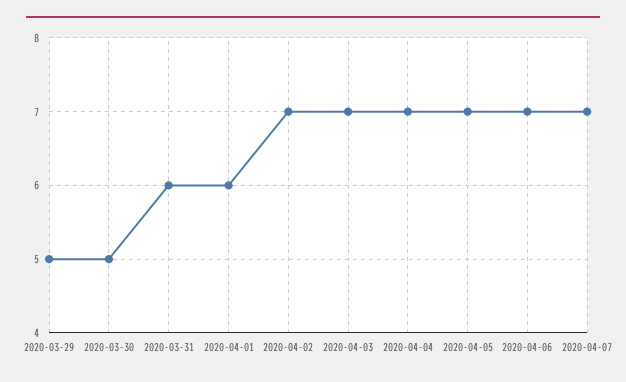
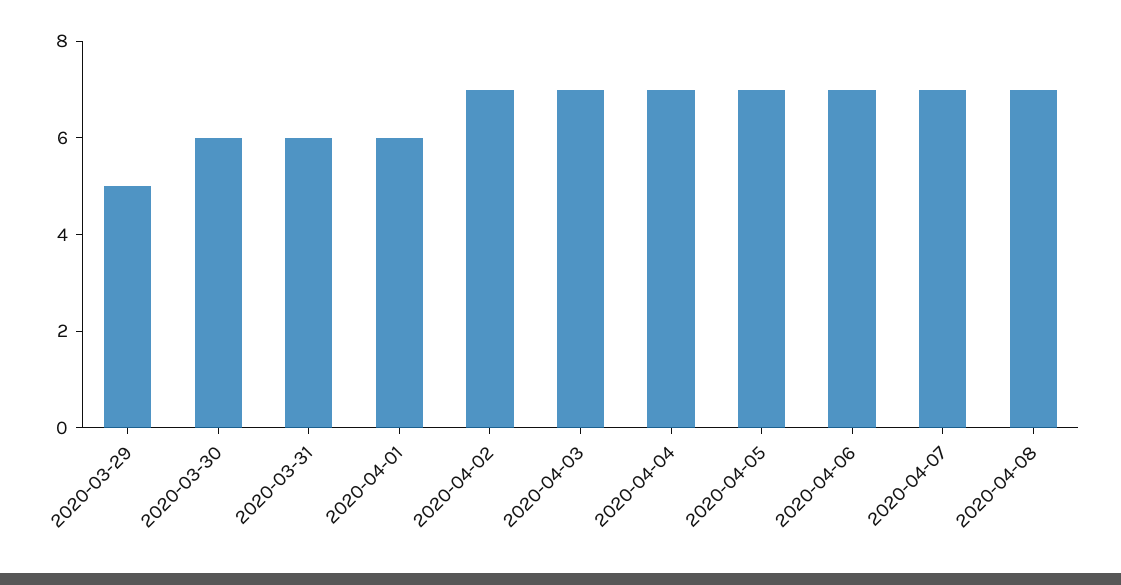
2020-03-30: 5 -> 6
2020-04-08: none -> 7

